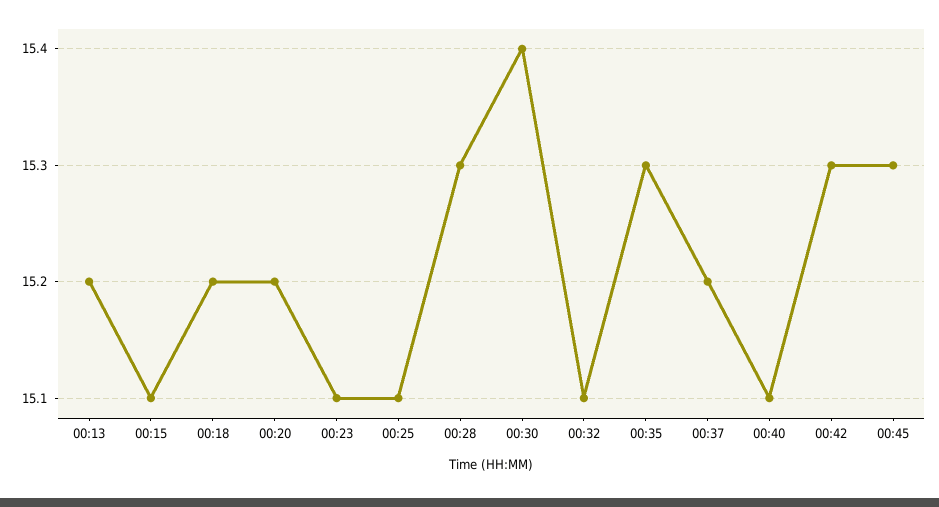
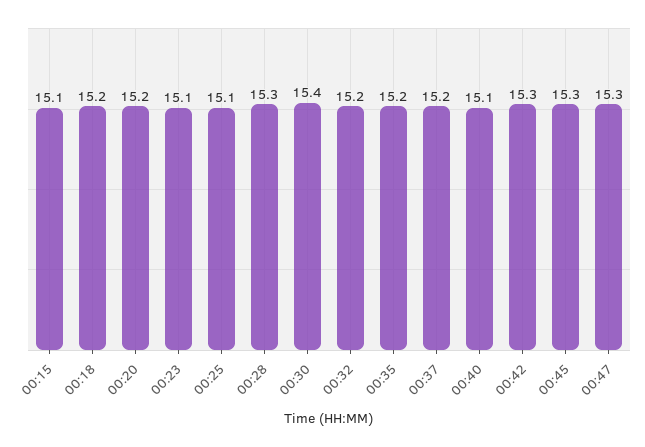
00:13: 15.2 -> none
00:32: 15.1 -> 15.2
00:35: 15.3 -> 15.2
00:47: none -> 15.3

